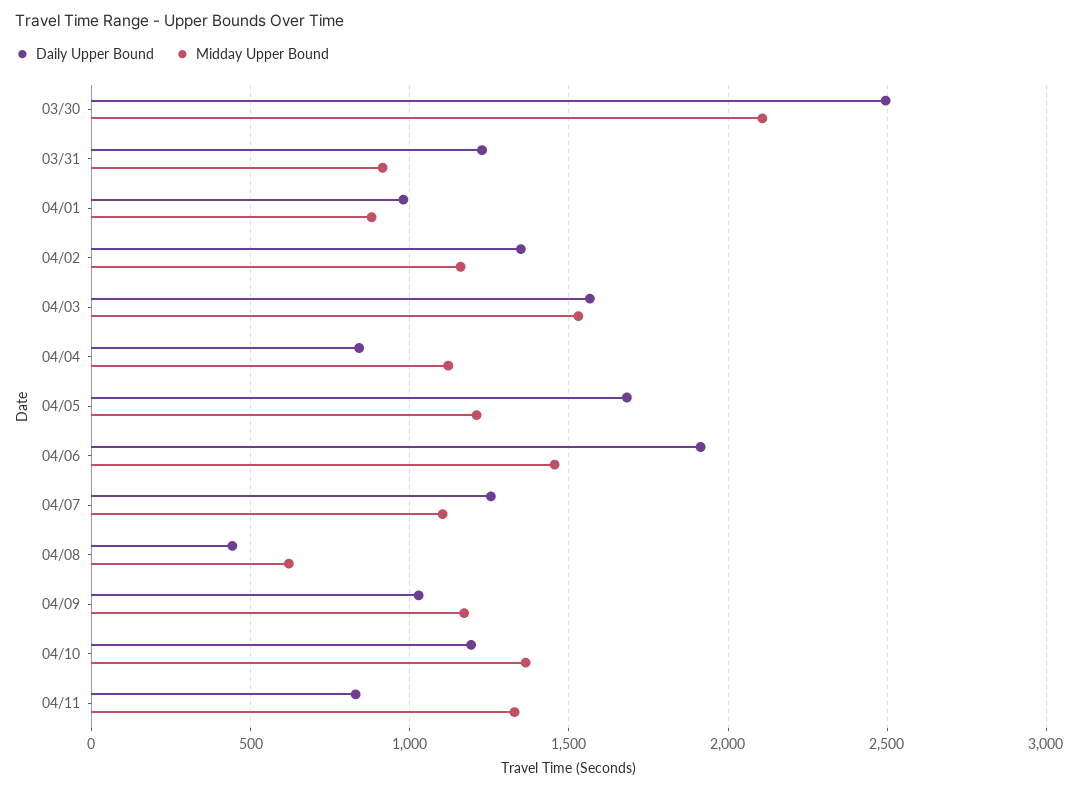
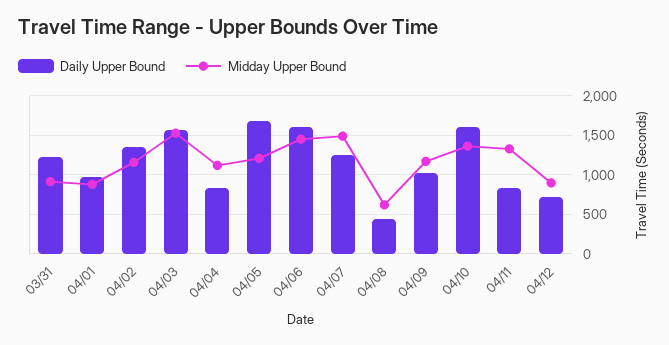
Daily Upper Bound, 03/30: 2500 -> none
Midday Upper Bound, 03/30: 2100 -> none
Daily Upper Bound, 04/06: 1900 -> 1600
Midday Upper Bound, 04/07: 1100 -> 1500
Daily Upper Bound, 04/10: 1200 -> 1600
Daily Upper Bound, 04/12: none -> 700
Midday Upper Bound, 04/12: none -> 900

